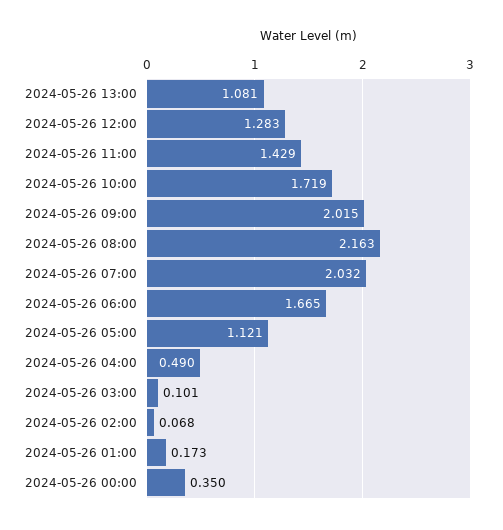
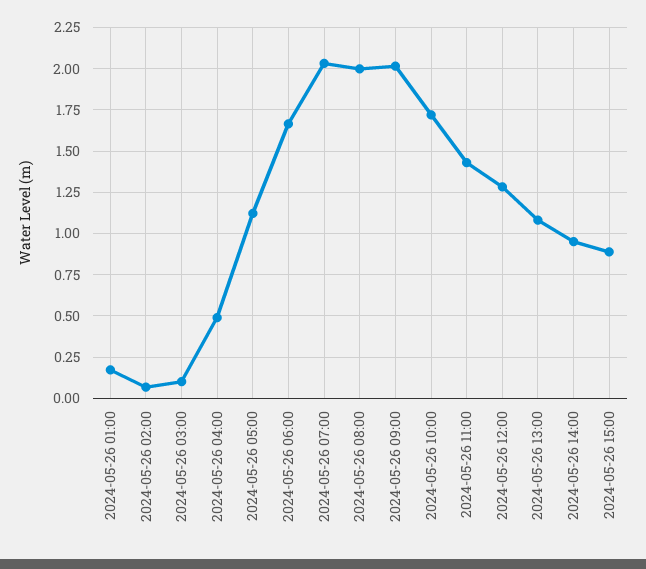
2024-05-26 08:00: 2.163 -> 2
2024-05-26 00:00: 0.35 -> none
2024-05-26 14:00: none -> 0.95
2024-05-26 15:00: none -> 0.9

